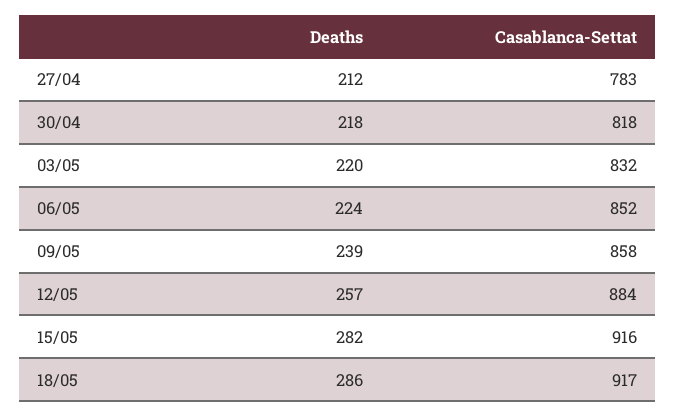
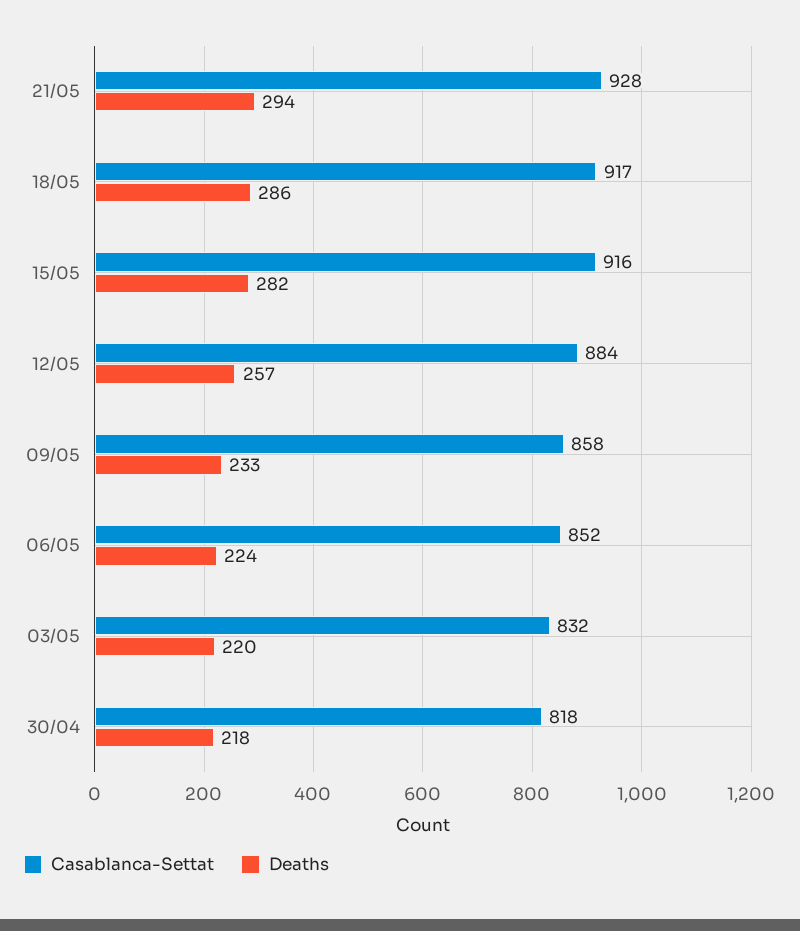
Deaths, 27/04: 212 -> none
Casablanca-Settat, 27/04: 783 -> none
Deaths, 09/05: 239 -> 233
Casablanca-Settat, 21/05: none -> 928
Deaths, 21/05: none -> 294

